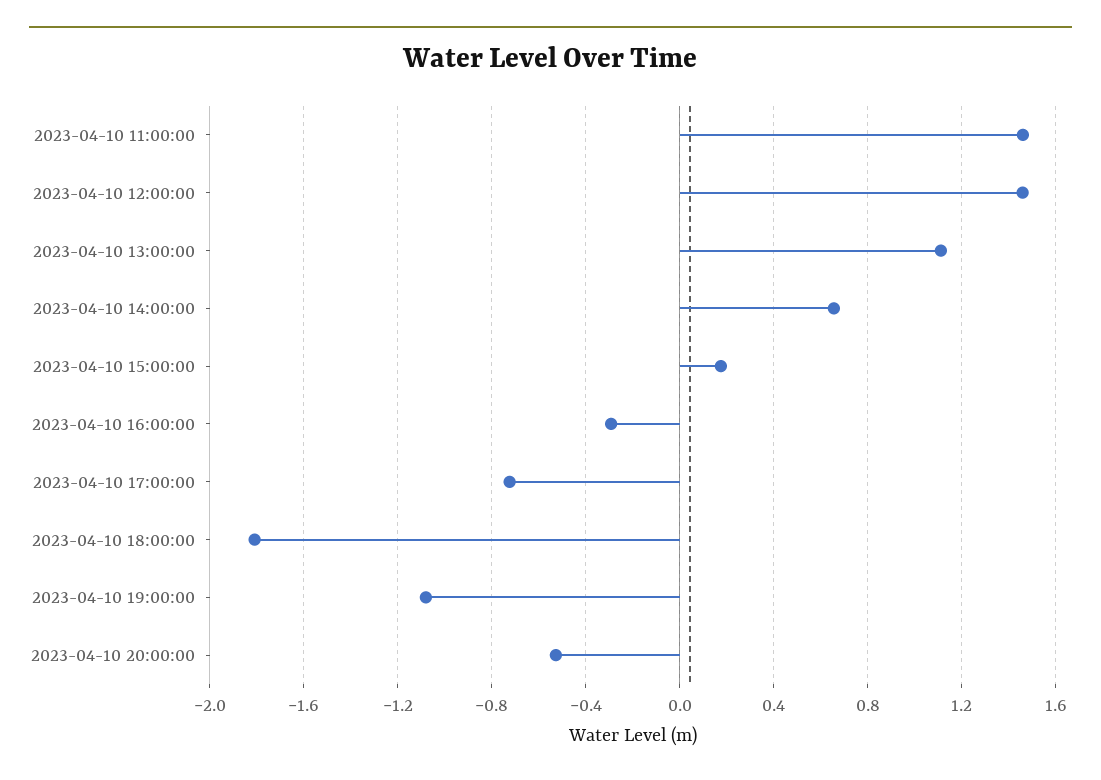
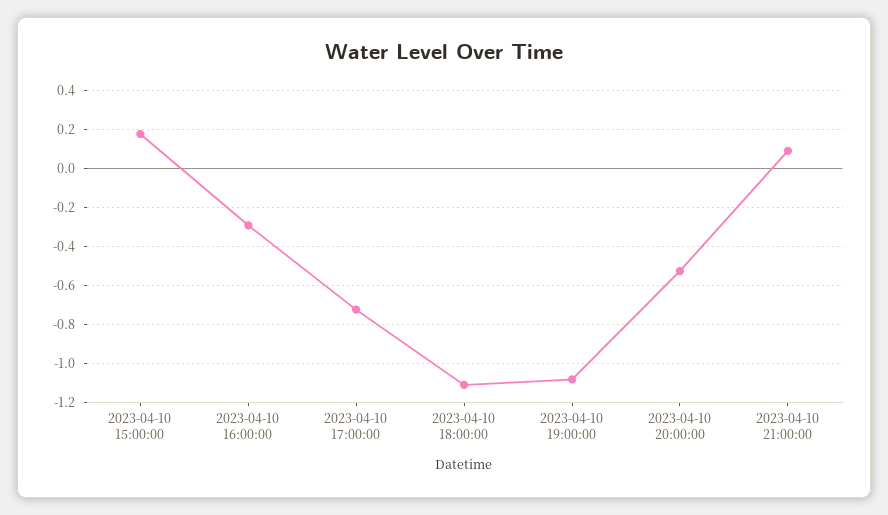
2023-04-10 11:00:00: 1.45 -> none
2023-04-10 12:00:00: 1.45 -> none
2023-04-10 13:00:00: 1.1 -> none
2023-04-10 14:00:00: 0.65 -> none
2023-04-10 18:00:00: -1.8 -> -1.1
2023-04-10 21:00:00: none -> 0.1

